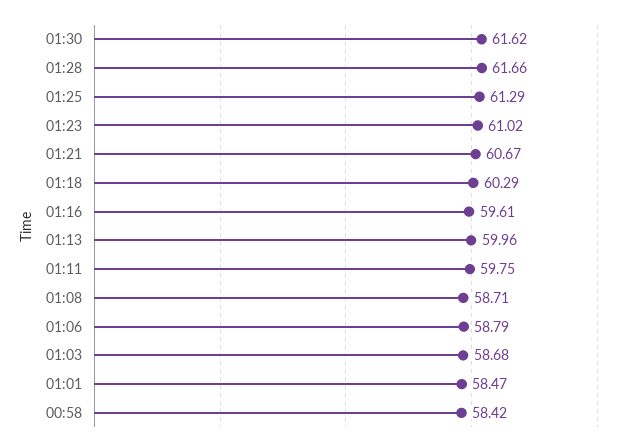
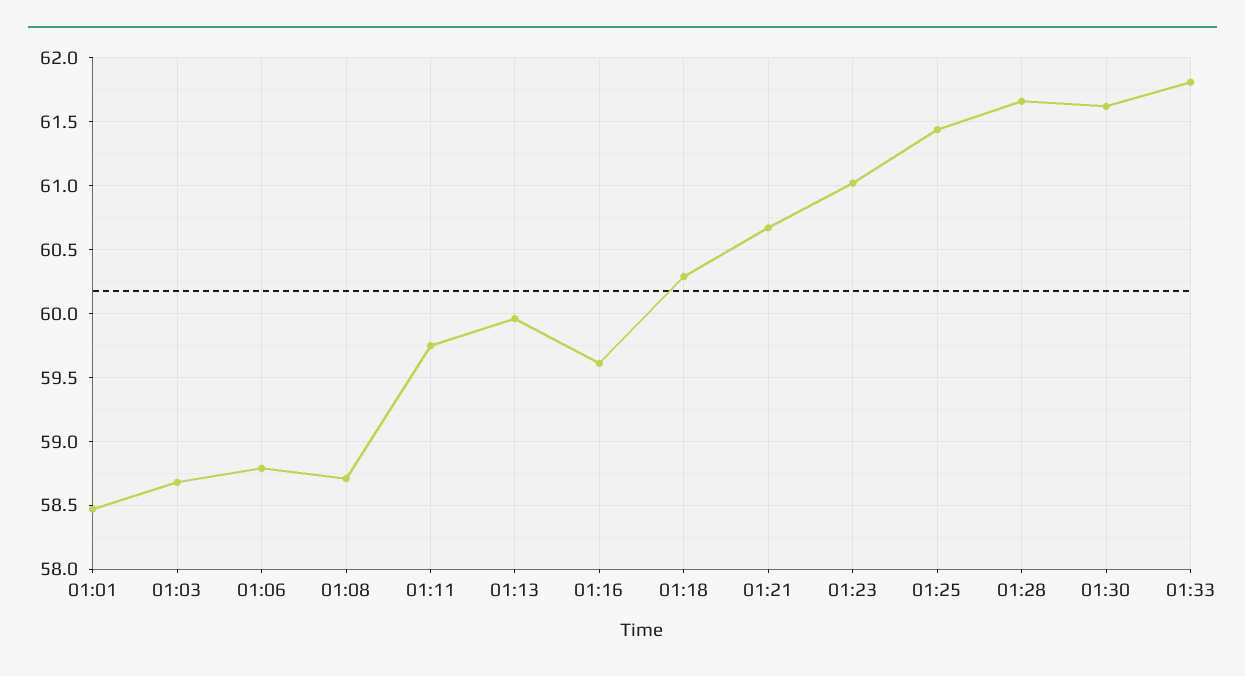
01:25: 61.29 -> 61.45
00:58: 58.42 -> none
01:33: none -> 61.8

